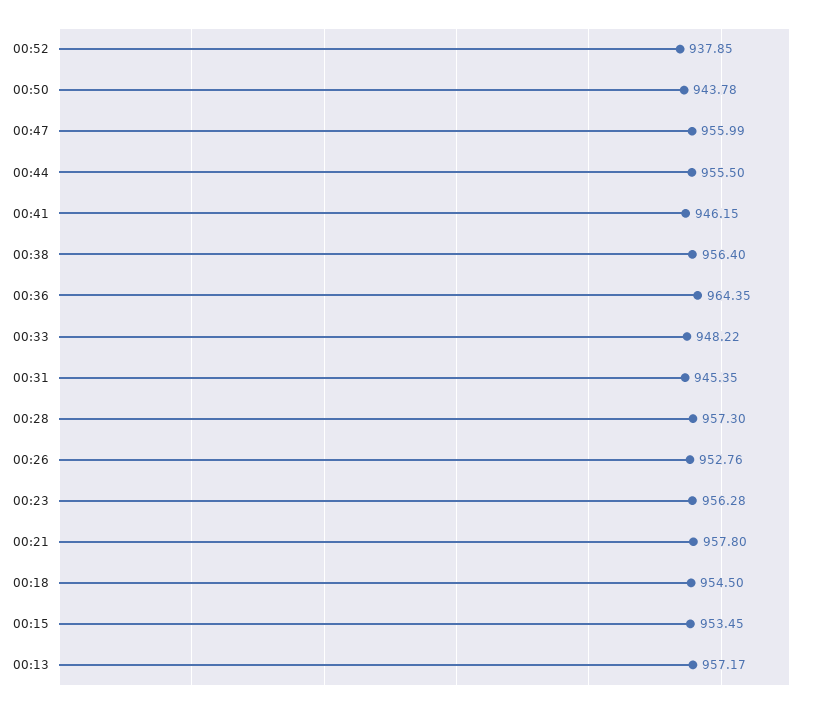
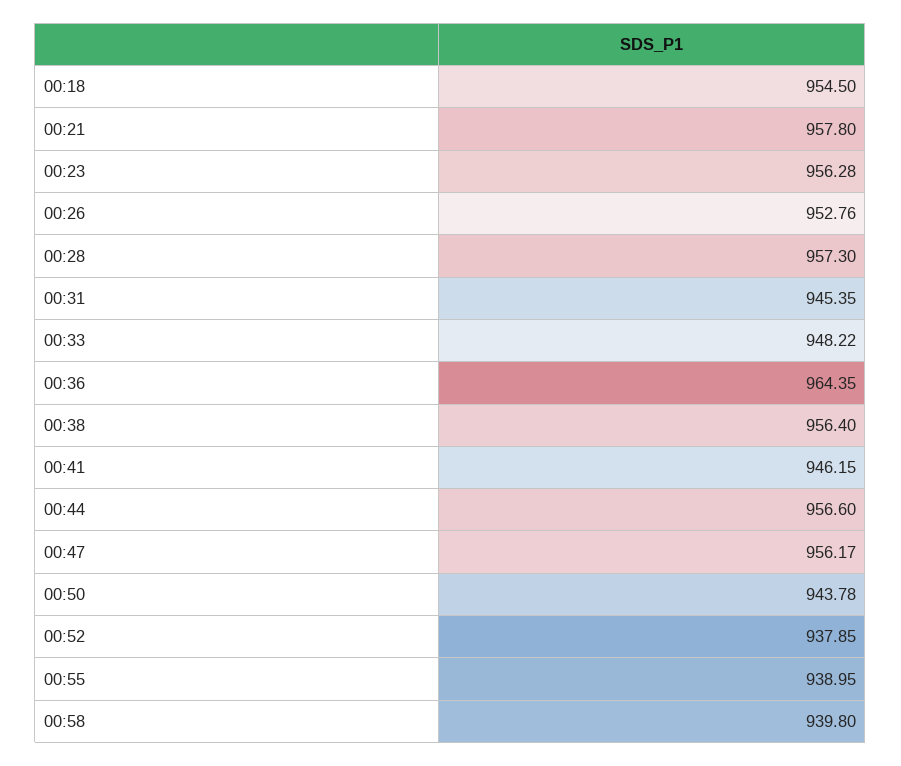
00:47: 955.99 -> 956.17
00:44: 955.5 -> 956.6
00:15: 953.45 -> none
00:13: 957.17 -> none
00:55: none -> 938.95
00:58: none -> 939.8

